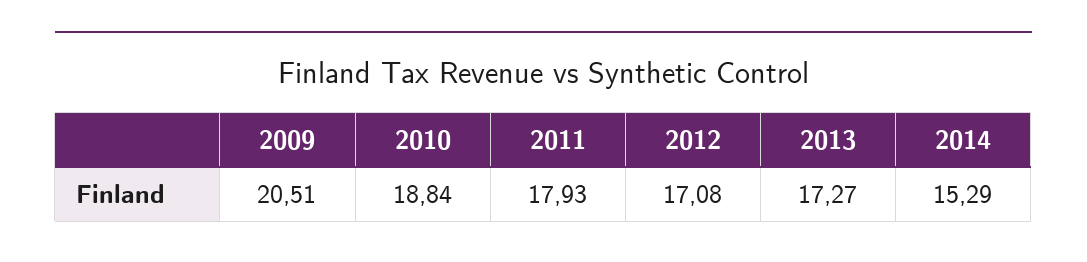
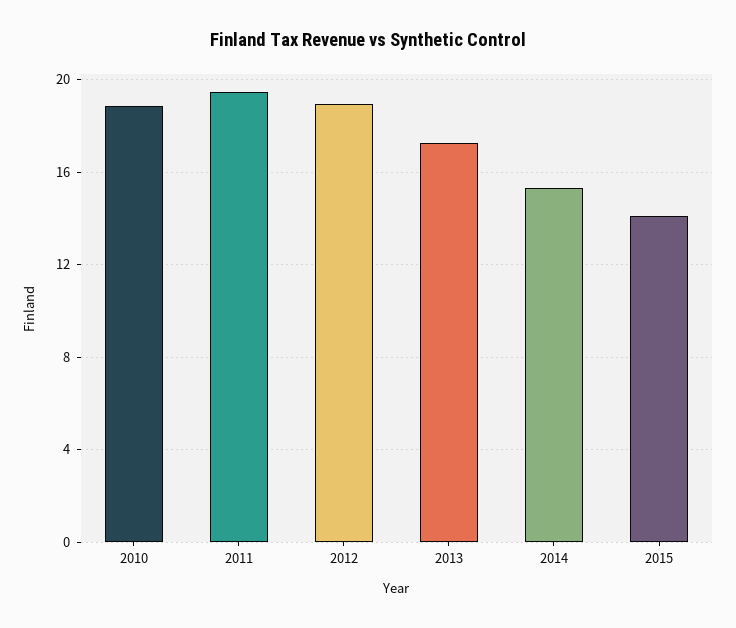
2009: 20.51 -> none
2011: 17.93 -> 19.5
2012: 17.08 -> 19
2015: none -> 14

